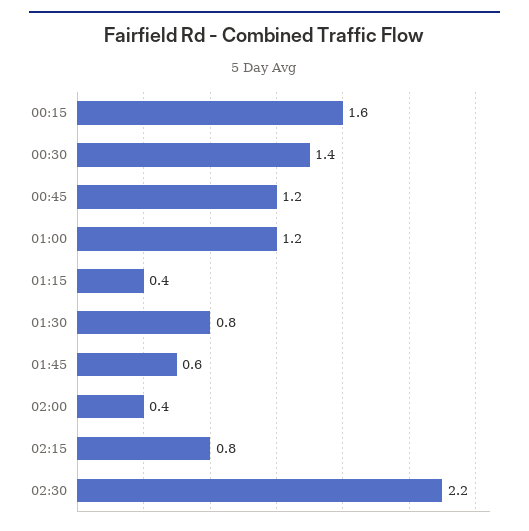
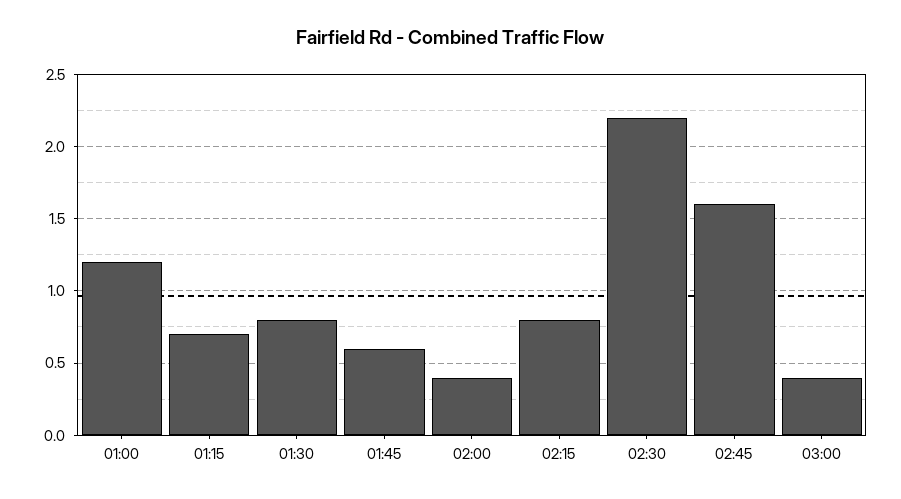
00:15: 1.6 -> none
00:30: 1.4 -> none
00:45: 1.2 -> none
01:15: 0.4 -> 0.7
02:45: none -> 1.6
03:00: none -> 0.4

